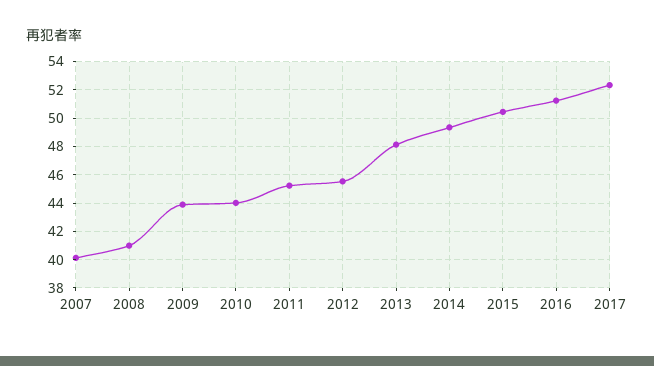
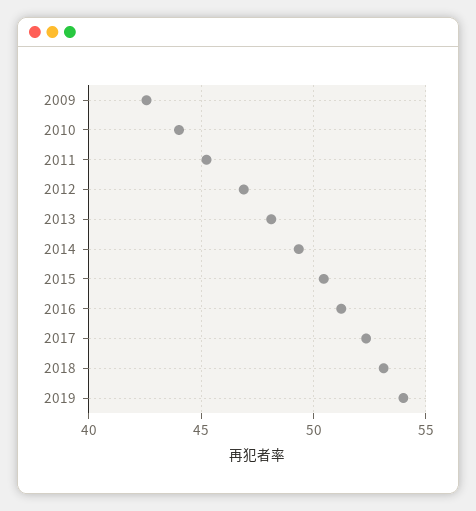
2007: 40 -> none
2008: 41 -> none
2009: 44 -> 42.5
2012: 45.5 -> 47
2018: none -> 53
2019: none -> 54

